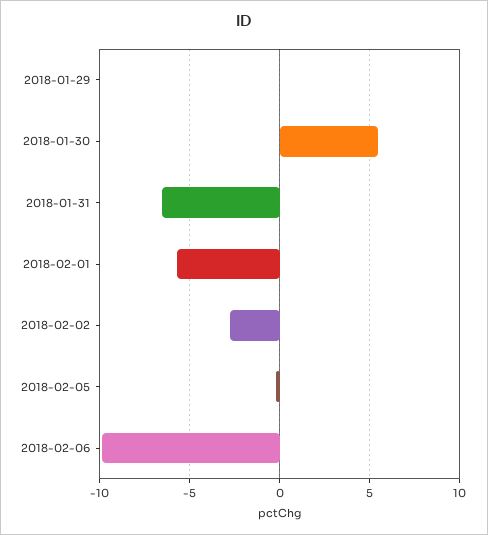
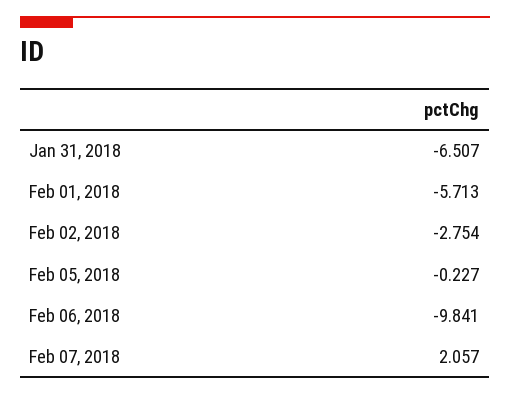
2018-01-29: 0 -> none
2018-01-30: 5.5 -> none
Feb 07, 2018: none -> 2.057

